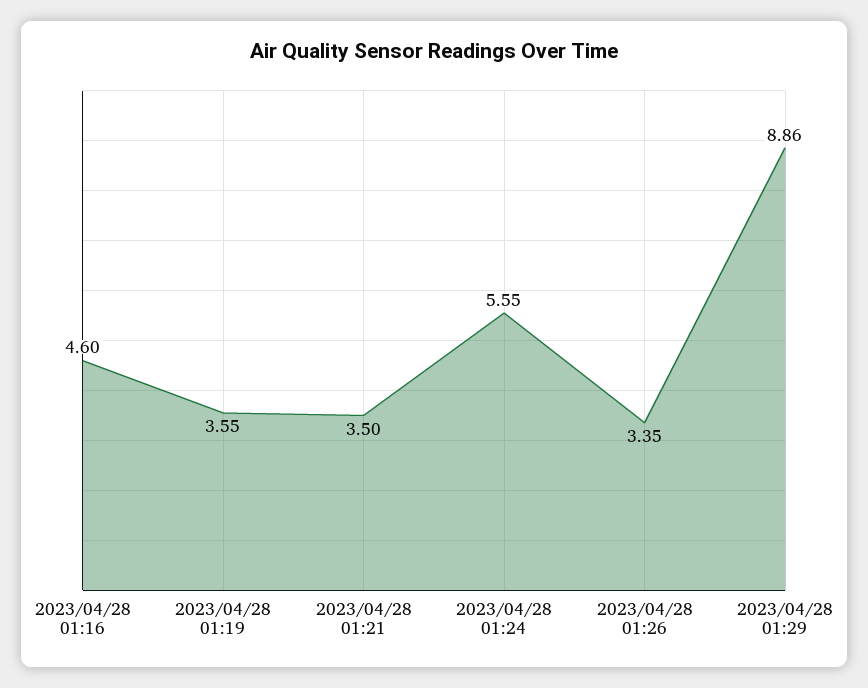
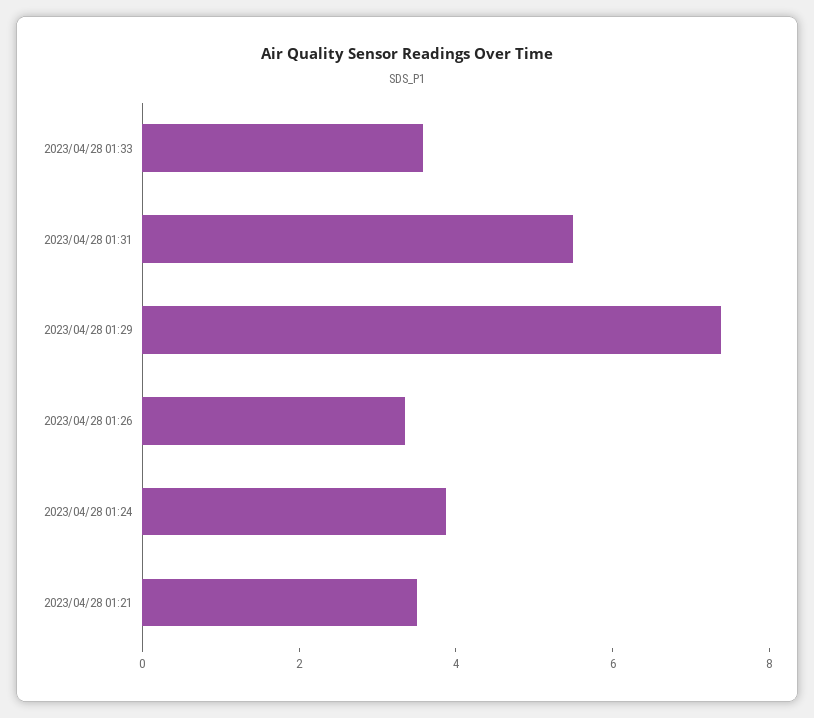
2023/04/28 01:16: 4.6 -> none
2023/04/28 01:19: 3.55 -> none
2023/04/28 01:24: 5.55 -> 4
2023/04/28 01:29: 8.86 -> 7.5
2023/04/28 01:33: none -> 3.5
2023/04/28 01:31: none -> 5.5

